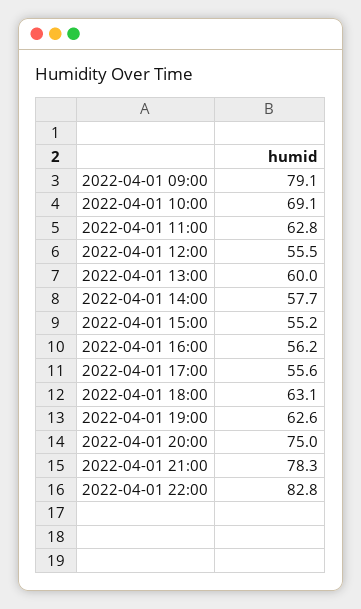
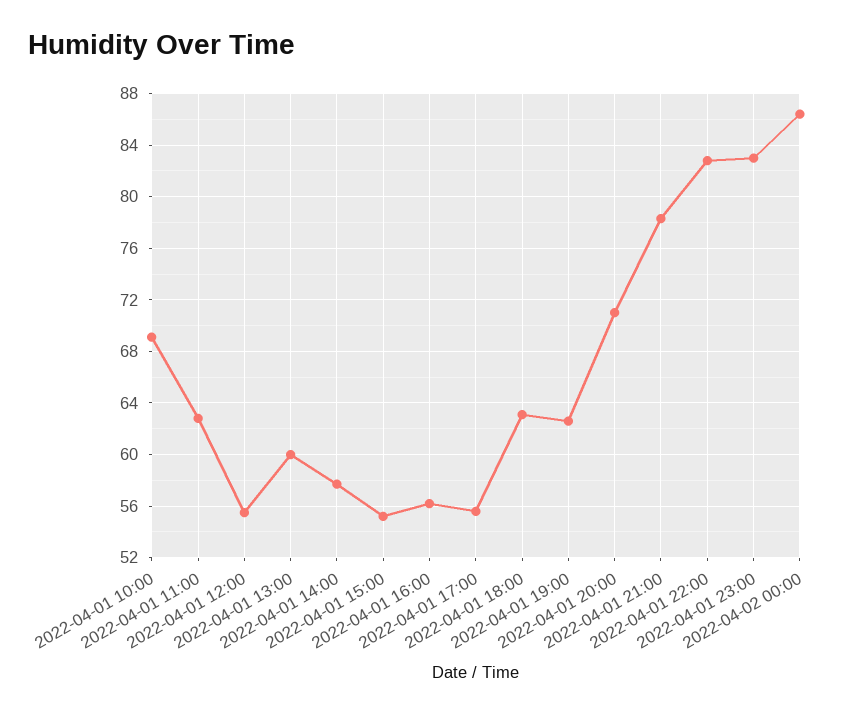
2022-04-01 09:00: 79.1 -> none
2022-04-01 20:00: 75 -> 71
2022-04-01 23:00: none -> 83
2022-04-02 00:00: none -> 86.5

